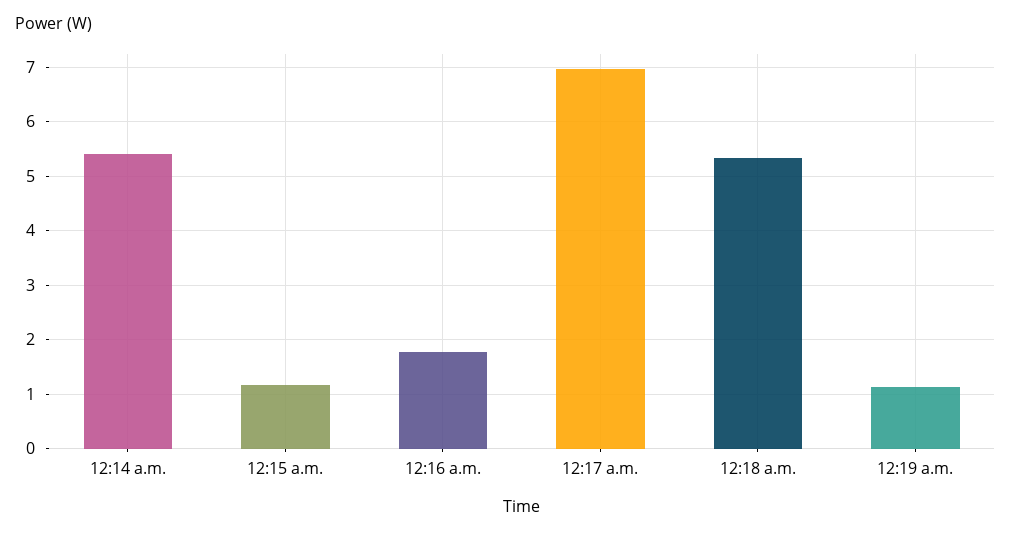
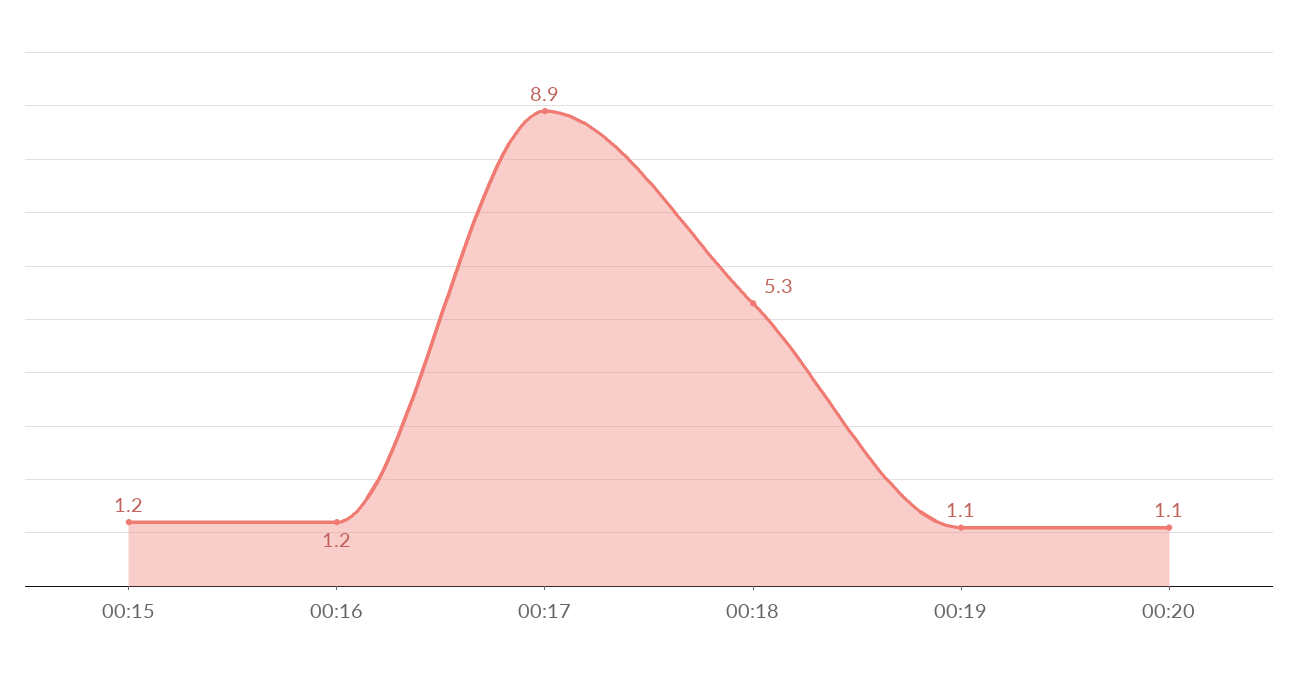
12:14 a.m.: 5.4 -> none
12:16 a.m.: 1.8 -> 1.2
12:17 a.m.: 7 -> 8.9
00:20: none -> 1.1

